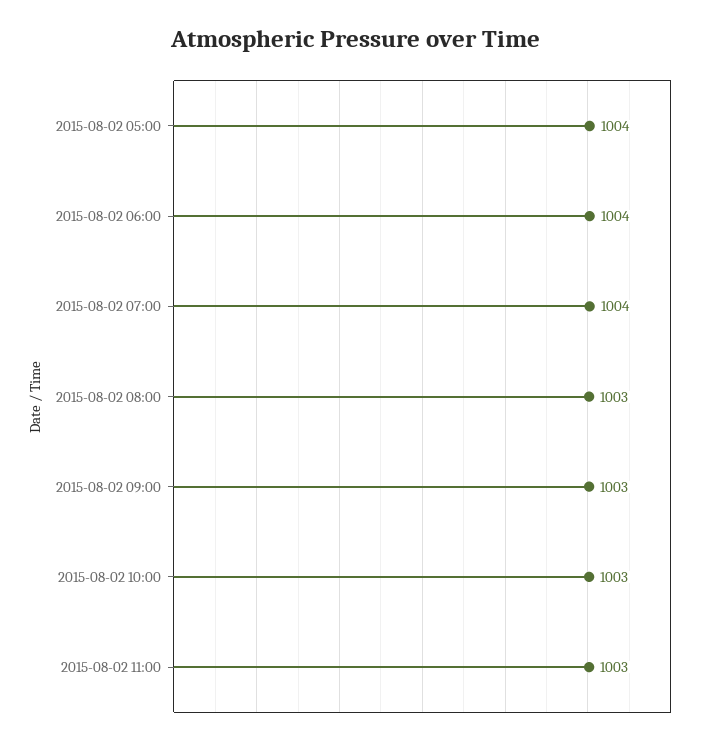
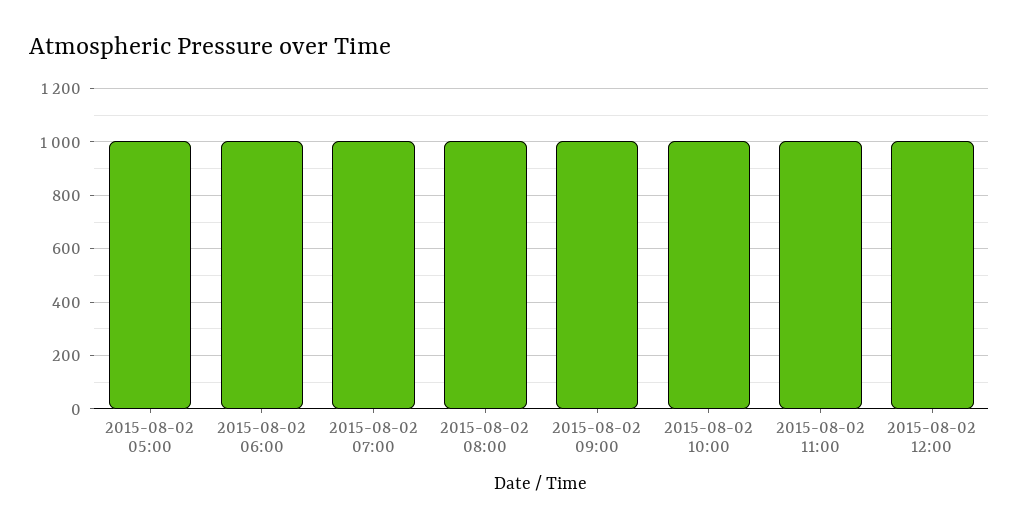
2015-08-02 12:00: none -> 1000

